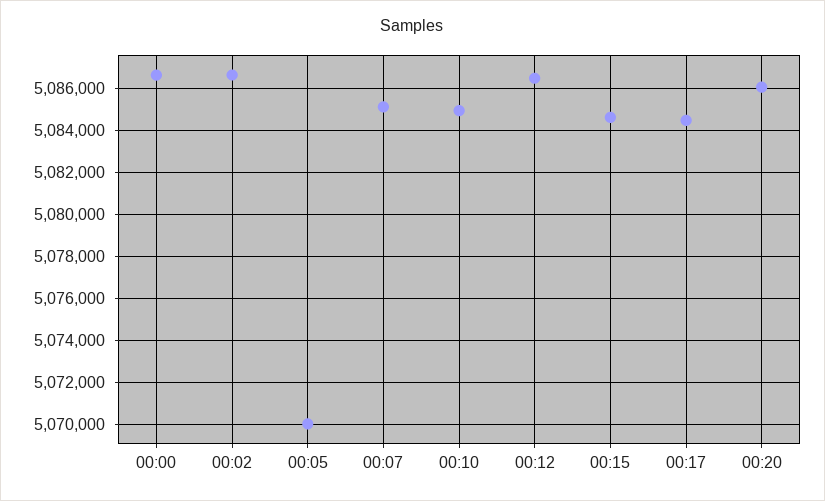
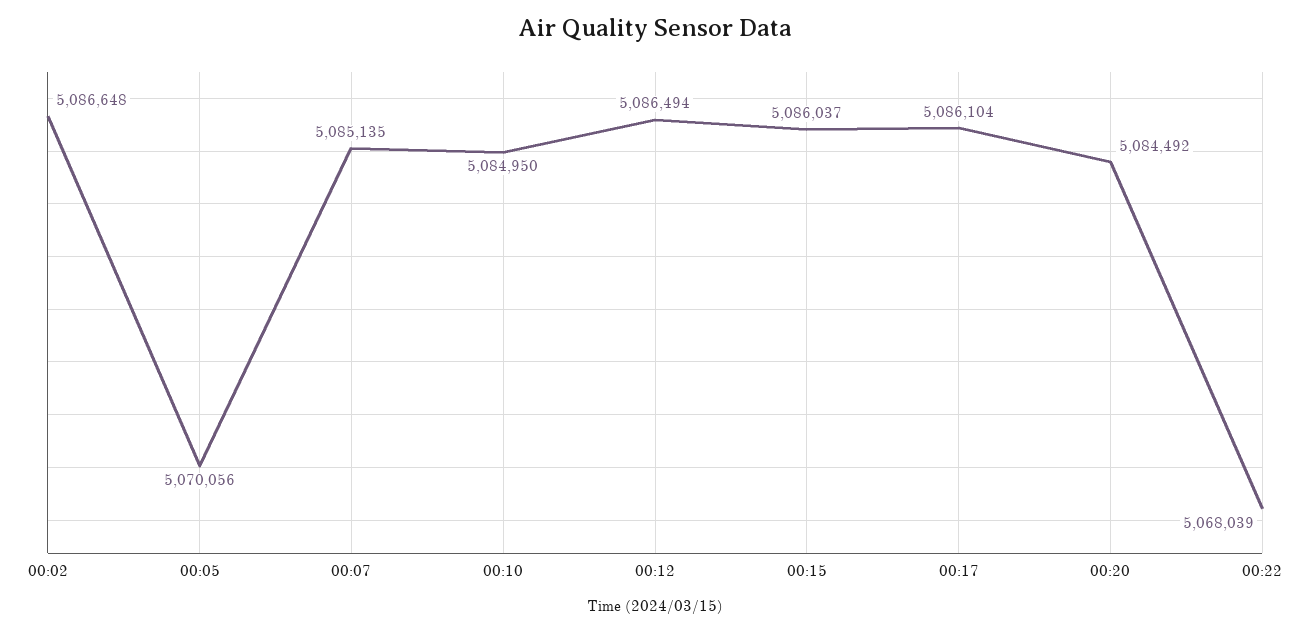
00:00: 5086500 -> none
00:15: 5084500 -> 5086037
00:17: 5084500 -> 5086104
00:20: 5086000 -> 5084492
00:22: none -> 5068039

